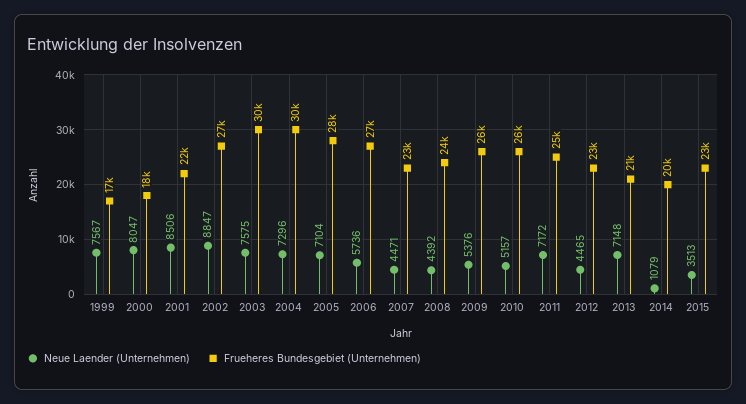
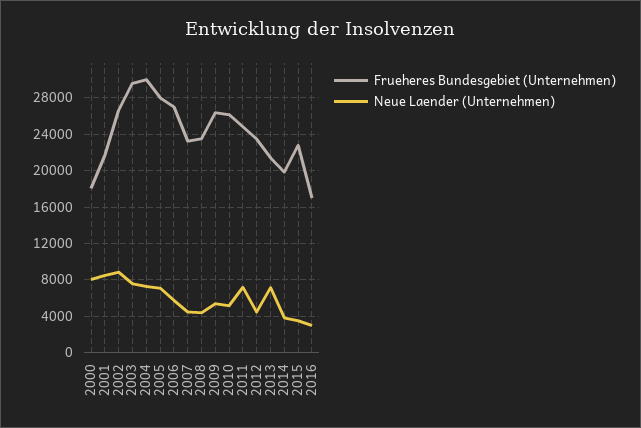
Neue Laender (Unternehmen), 1999: 7567 -> none
Frueheres Bundesgebiet (Unternehmen), 1999: 17000 -> none
Neue Laender (Unternehmen), 2014: 1079 -> 4000
Frueheres Bundesgebiet (Unternehmen), 2016: none -> 17000
Neue Laender (Unternehmen), 2016: none -> 3000

